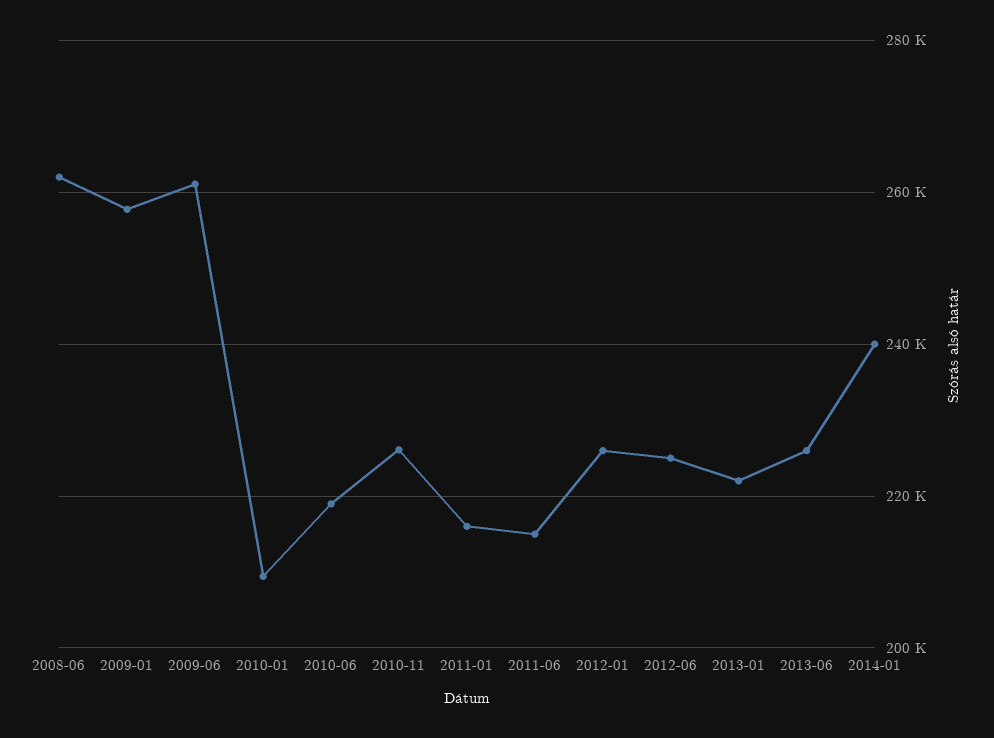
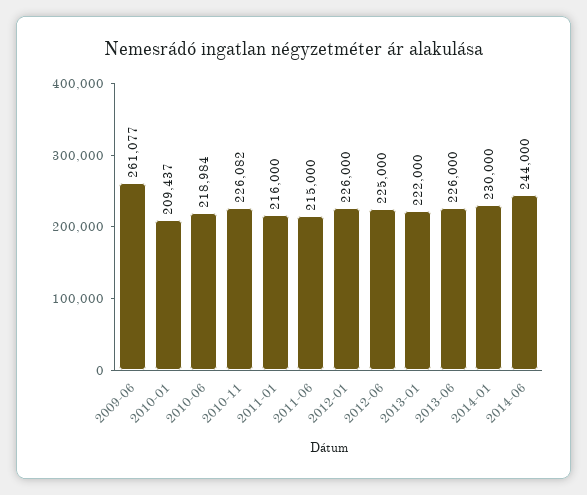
2008-06: 262000 -> none
2009-01: 258000 -> none
2014-01: 240000 -> 230000
2014-06: none -> 244000

